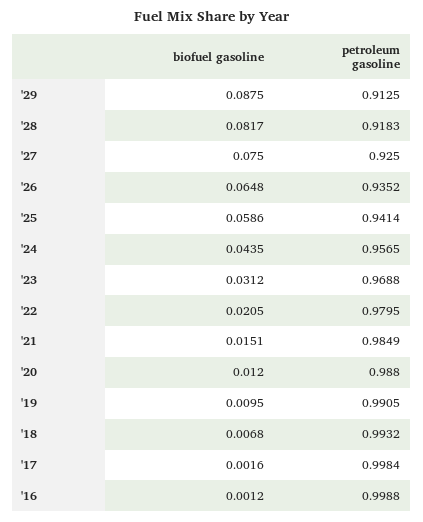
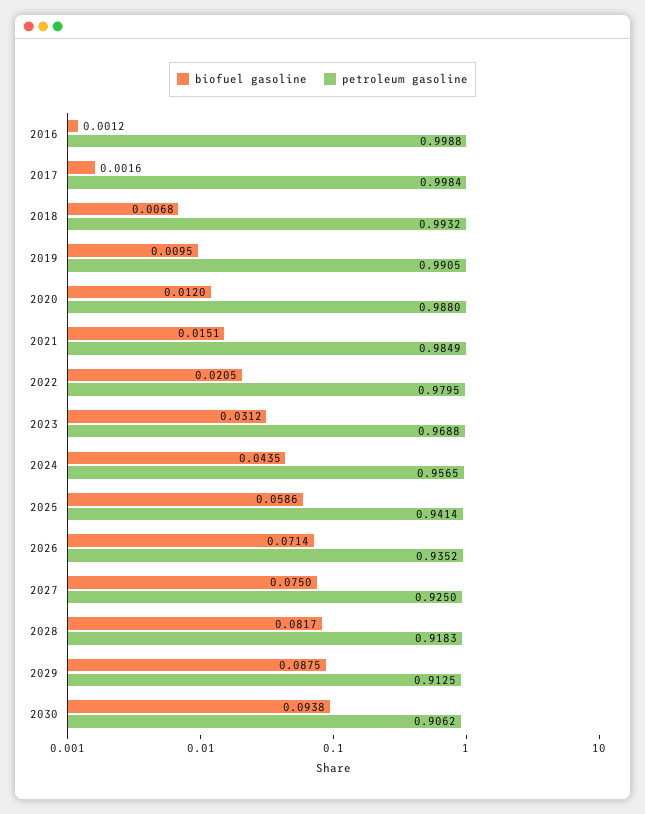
biofuel gasoline, '26: 0.0648 -> 0.0714
biofuel gasoline, 2030: none -> 0.0938
petroleum gasoline, 2030: none -> 0.9062

